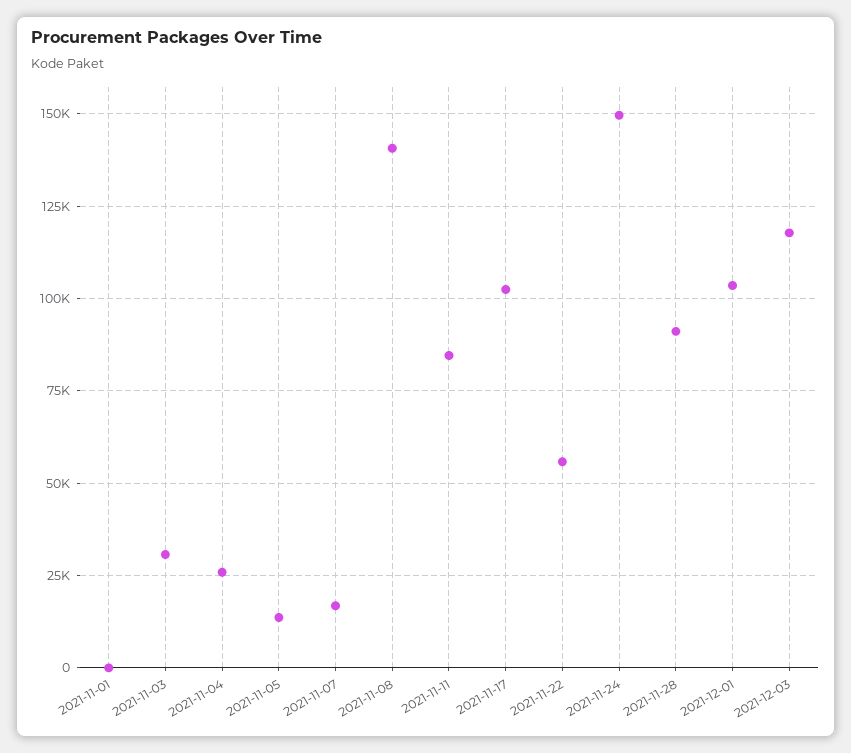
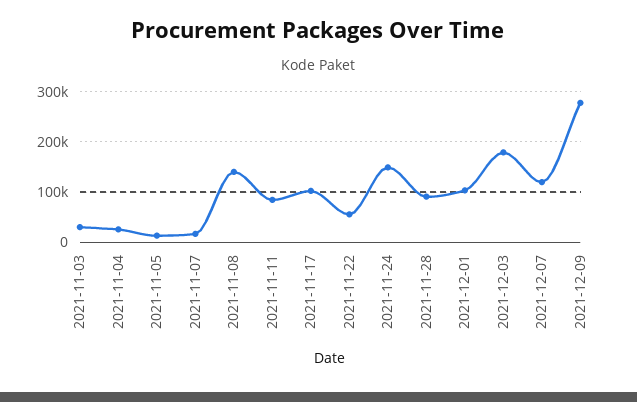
2021-11-01: 0 -> none
2021-12-03: 117500 -> 180000
2021-12-07: none -> 120000
2021-12-09: none -> 280000

